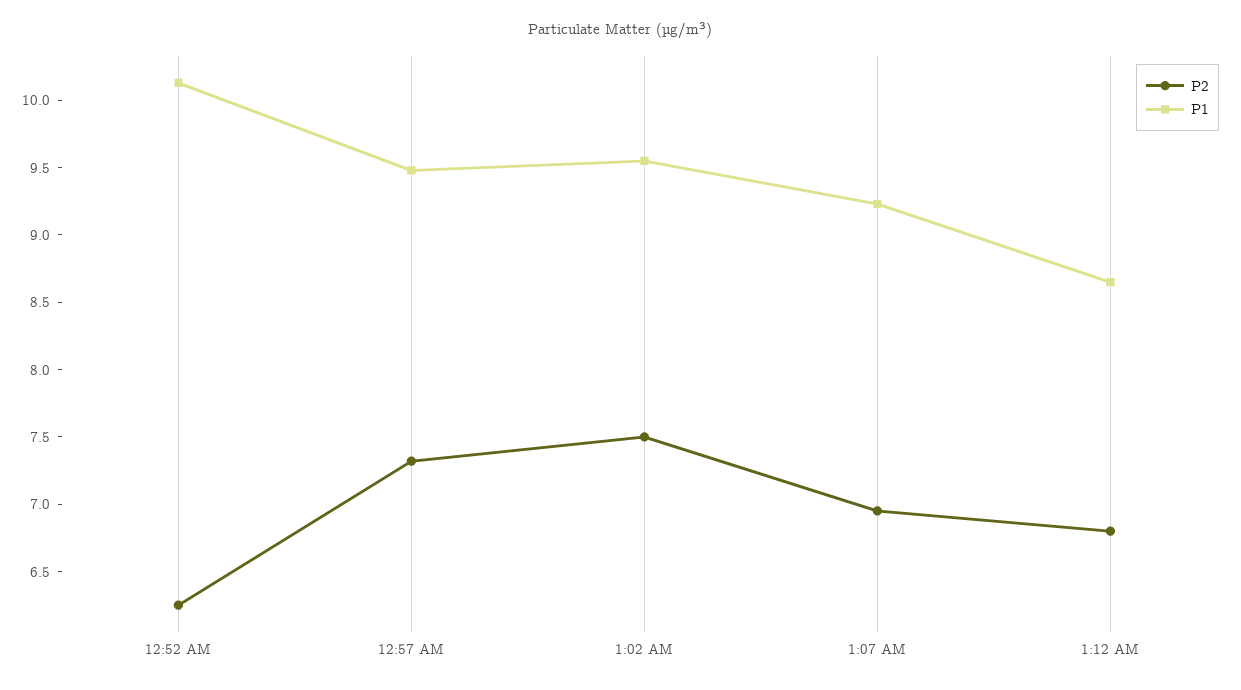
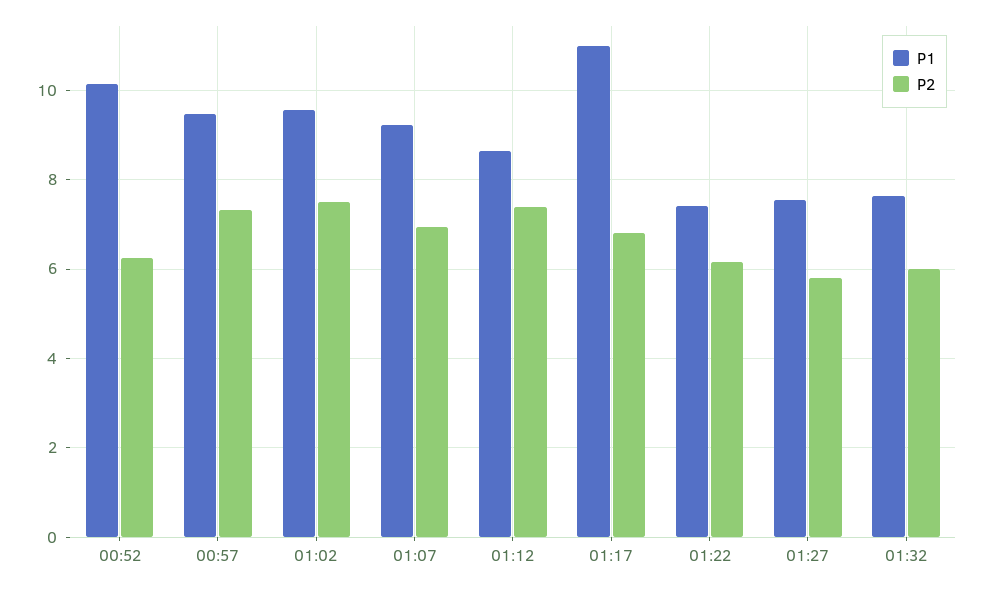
P2, 1:12 AM: 6.8 -> 7.4
P1, 01:17: none -> 11
P2, 01:17: none -> 6.8
P1, 01:22: none -> 7.4
P2, 01:22: none -> 6.2
P1, 01:27: none -> 7.6
P2, 01:27: none -> 5.8
P1, 01:32: none -> 7.6
P2, 01:32: none -> 6

